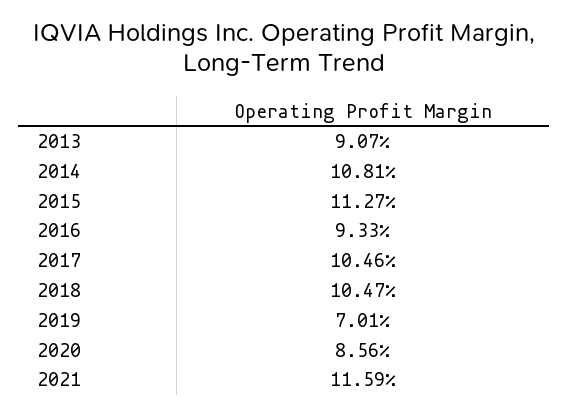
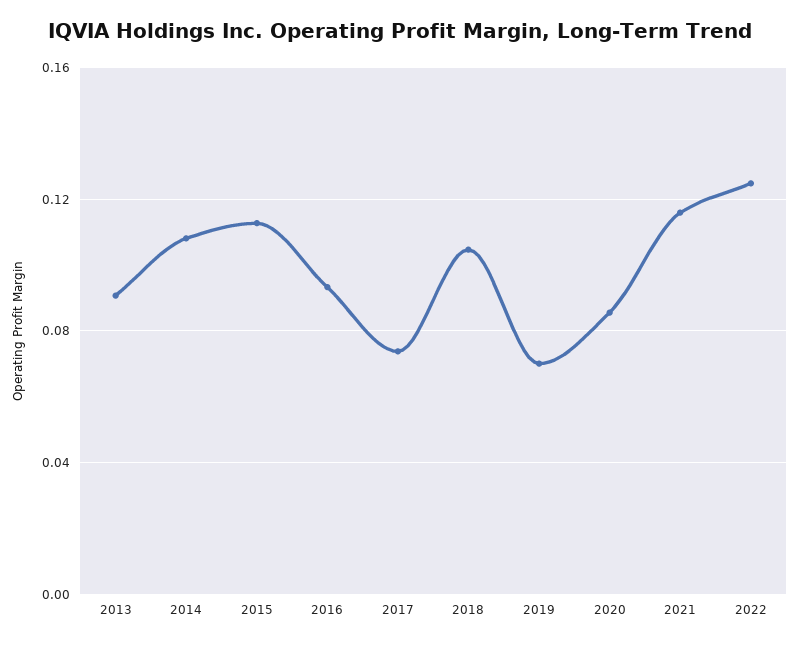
2017: 0.1046 -> 0.075
2022: none -> 0.125

